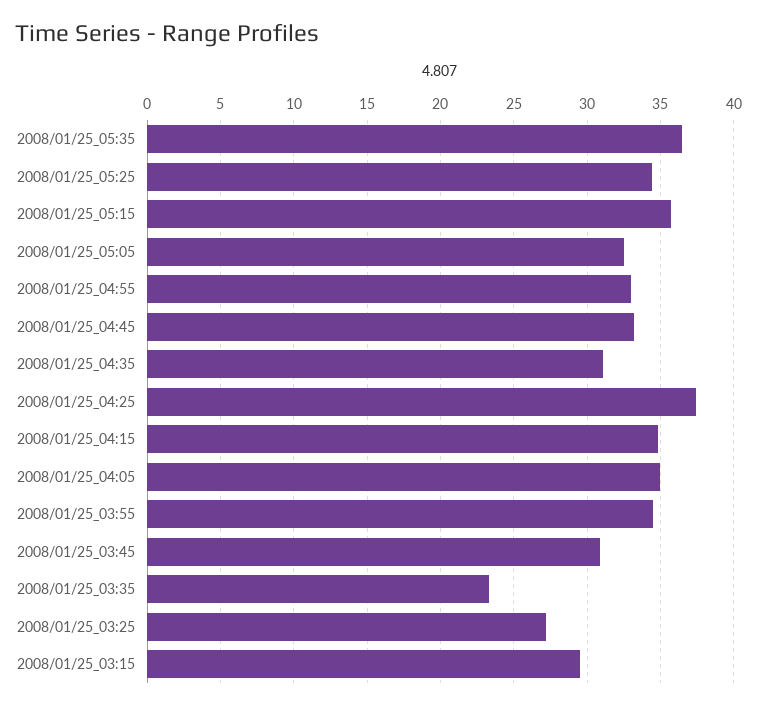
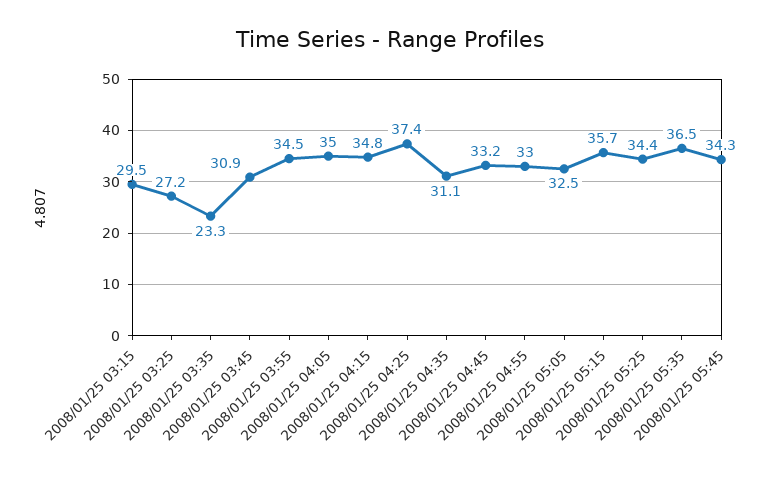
2008/01/25 05:45: none -> 34.3

